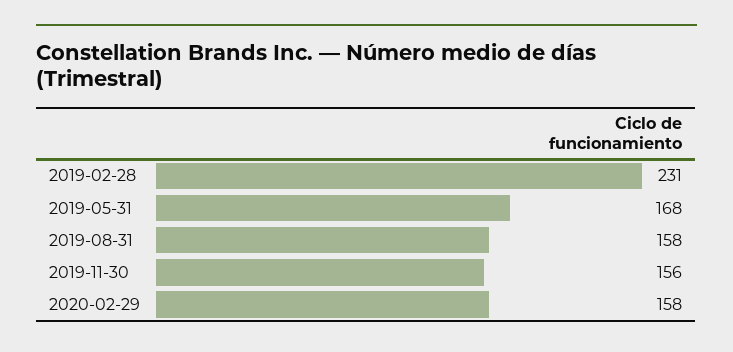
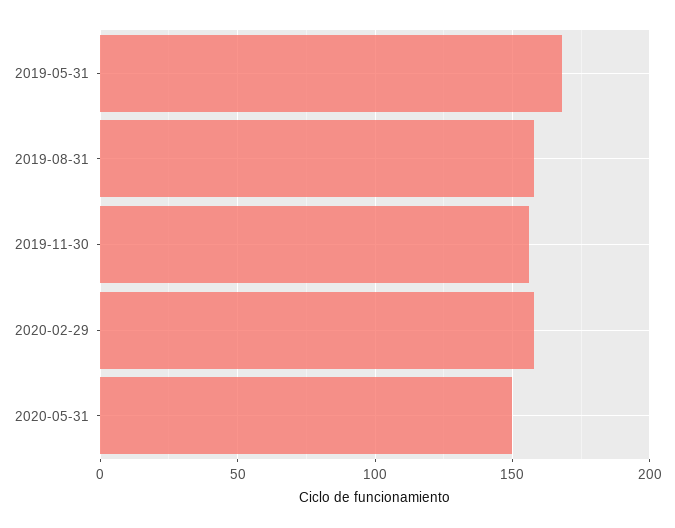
2019-02-28: 231 -> none
2020-05-31: none -> 150

